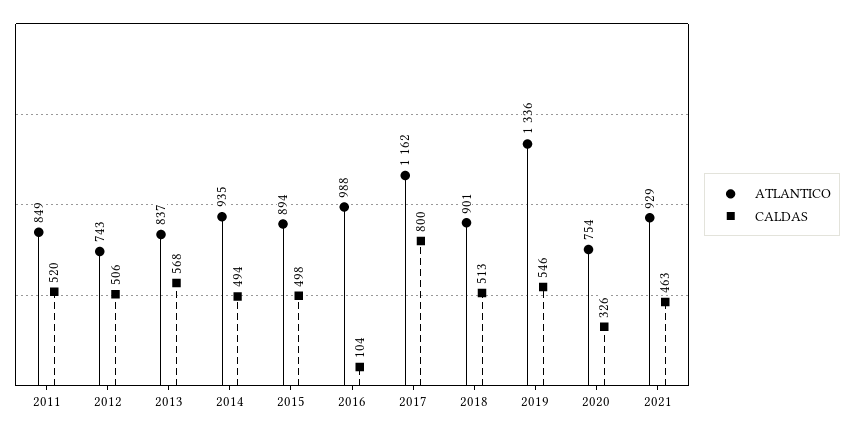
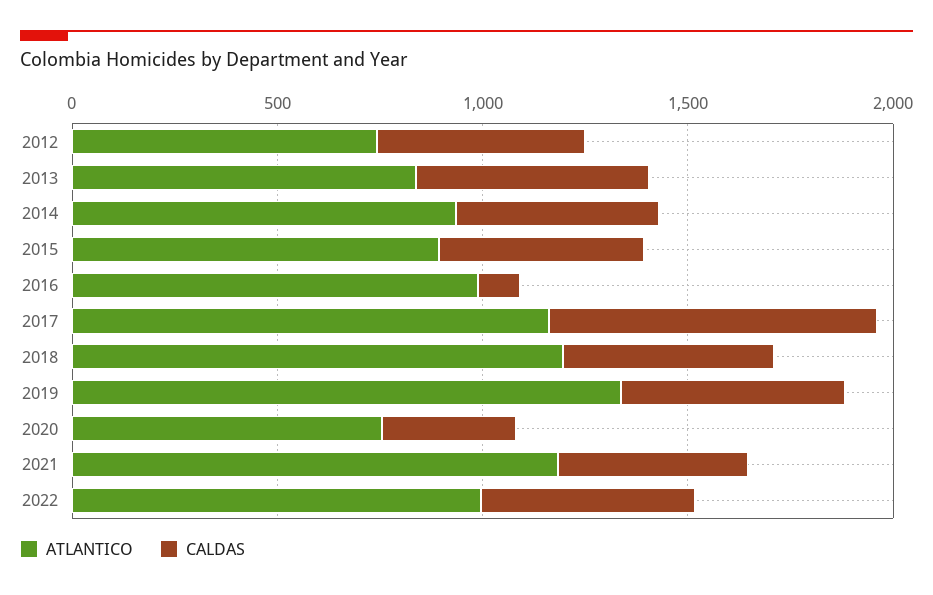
ATLANTICO, 2011: 849 -> none
CALDAS, 2011: 520 -> none
ATLANTICO, 2018: 901 -> 1200
ATLANTICO, 2021: 929 -> 1200
ATLANTICO, 2022: none -> 1000
CALDAS, 2022: none -> 500

